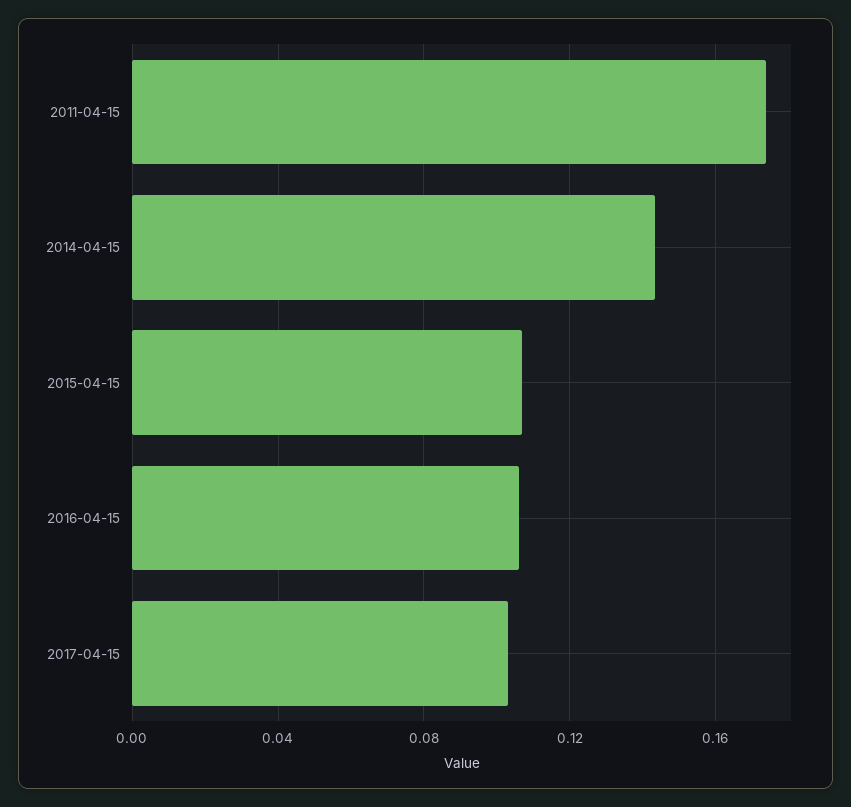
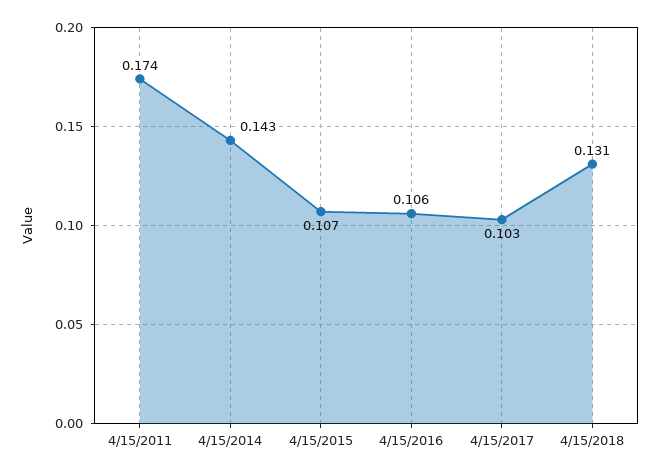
4/15/2018: none -> 0.131

